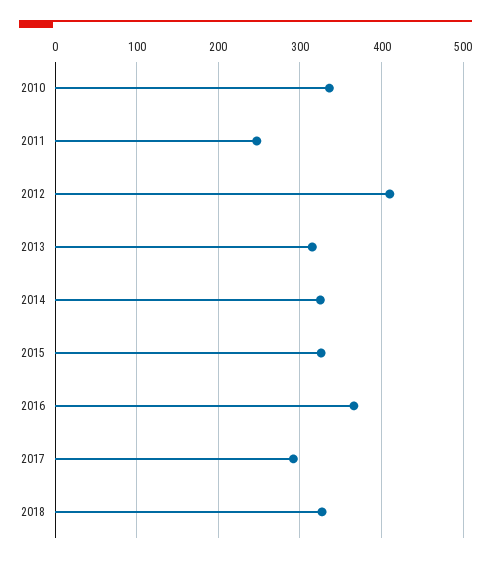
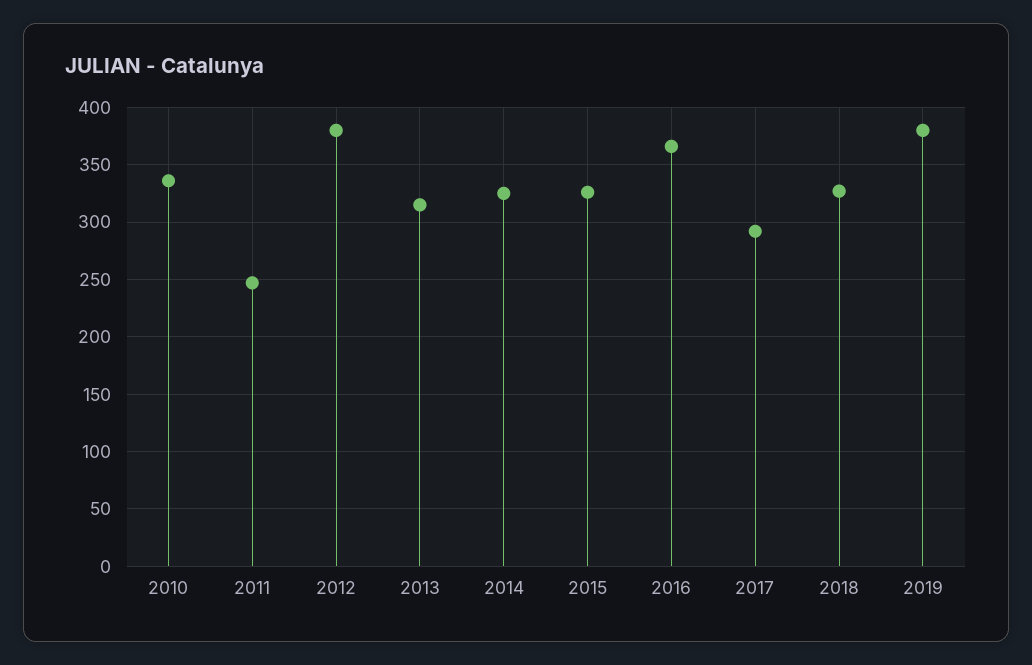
2012: 410 -> 380
2019: none -> 380

